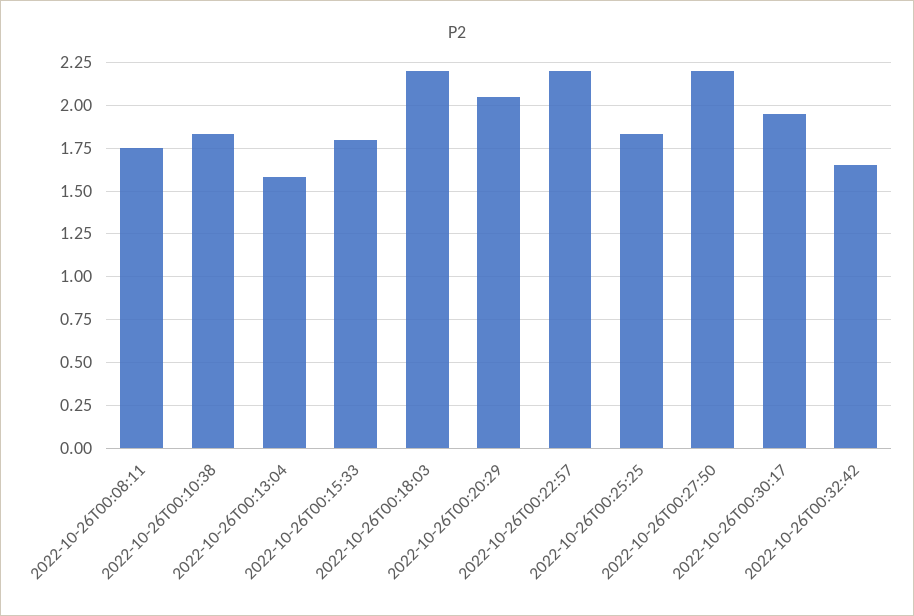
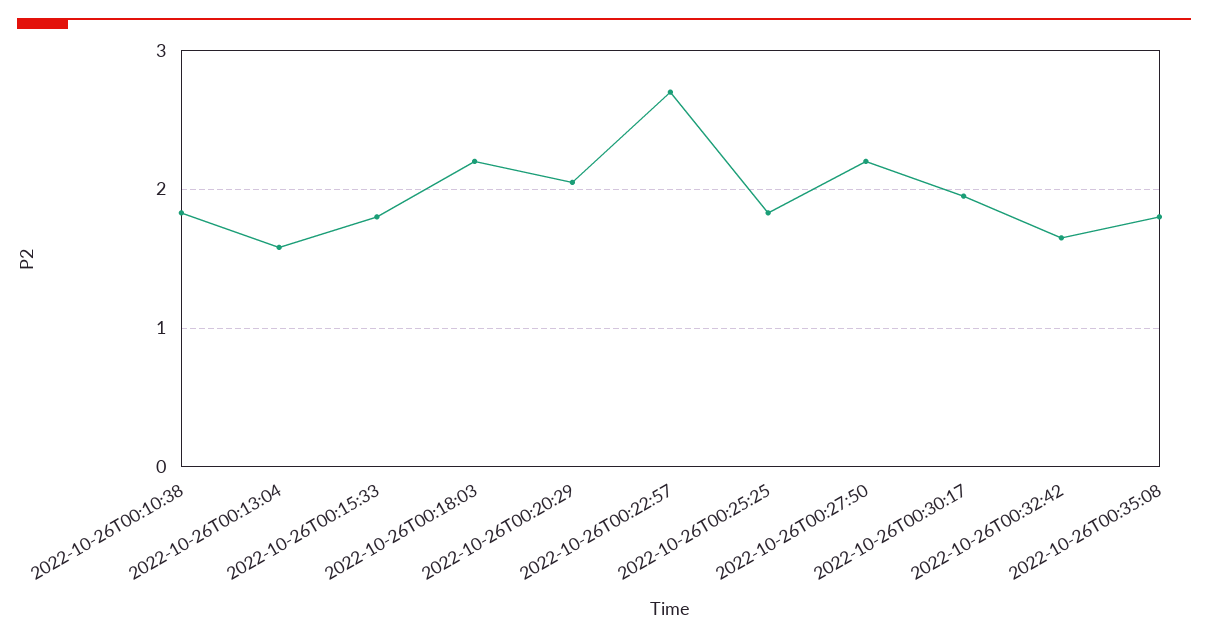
2022-10-26T00:08:11: 1.75 -> none
2022-10-26T00:22:57: 2.2 -> 2.7
2022-10-26T00:35:08: none -> 1.8

